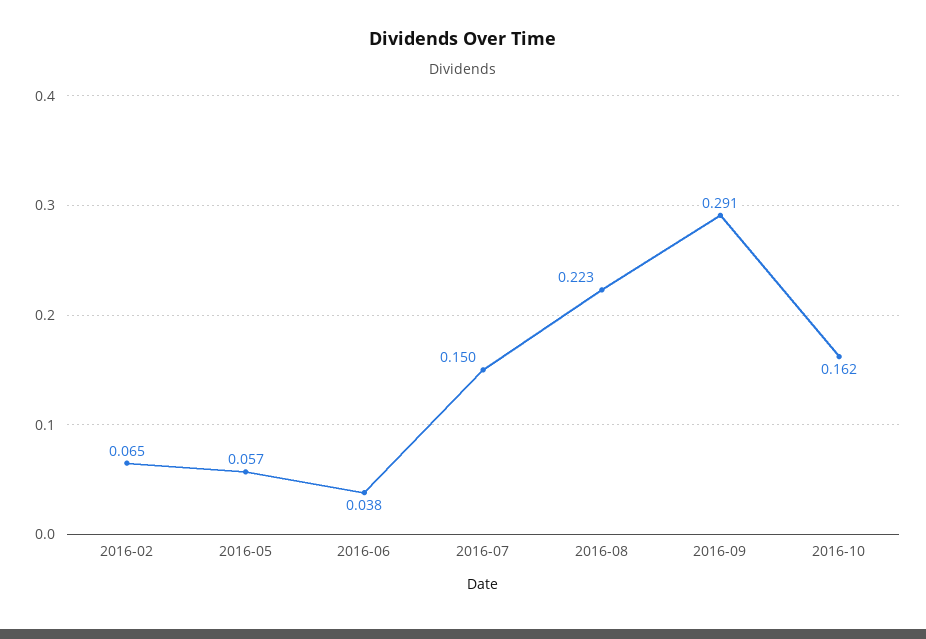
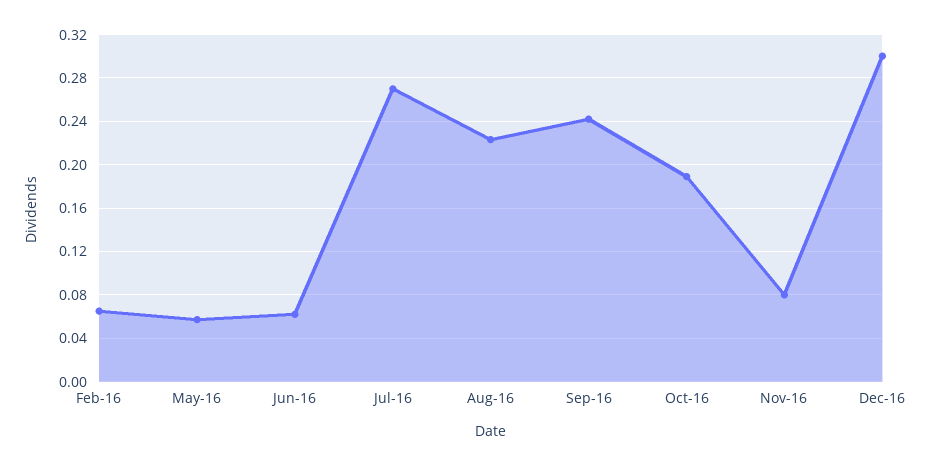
2016-06: 0.038 -> 0.06
2016-07: 0.15 -> 0.27
2016-09: 0.291 -> 0.24
2016-10: 0.162 -> 0.19
Nov-16: none -> 0.08
Dec-16: none -> 0.3

